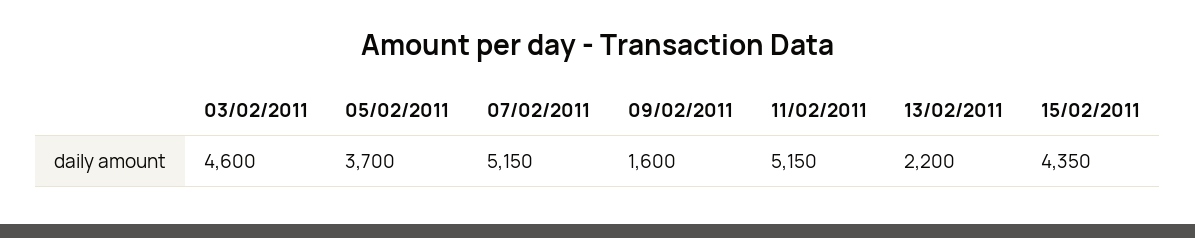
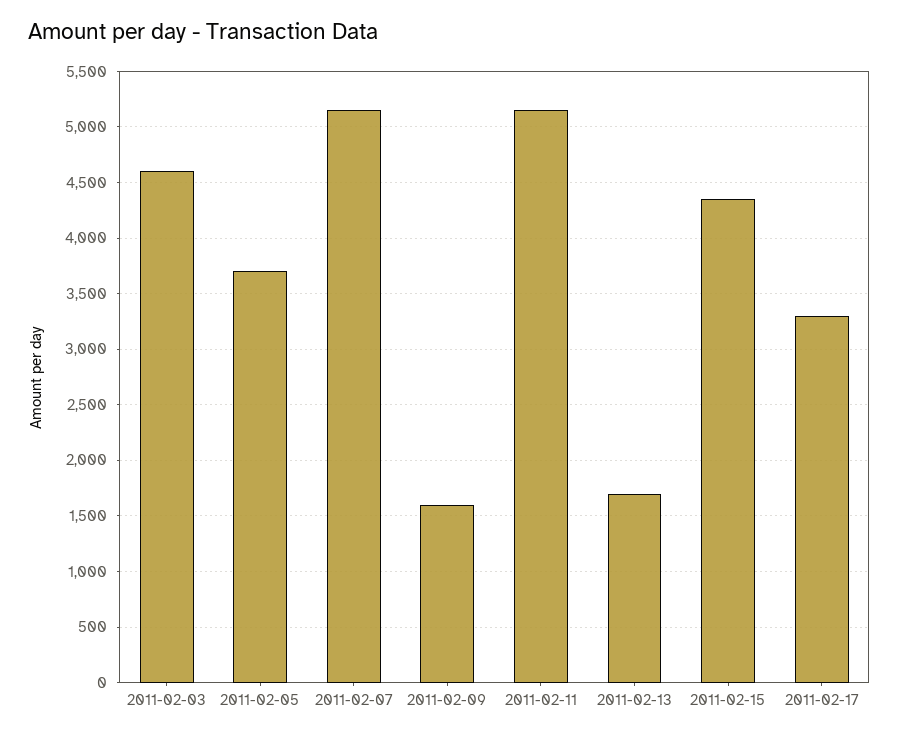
13/02/2011: 2200 -> 1700
2011-02-17: none -> 3300

